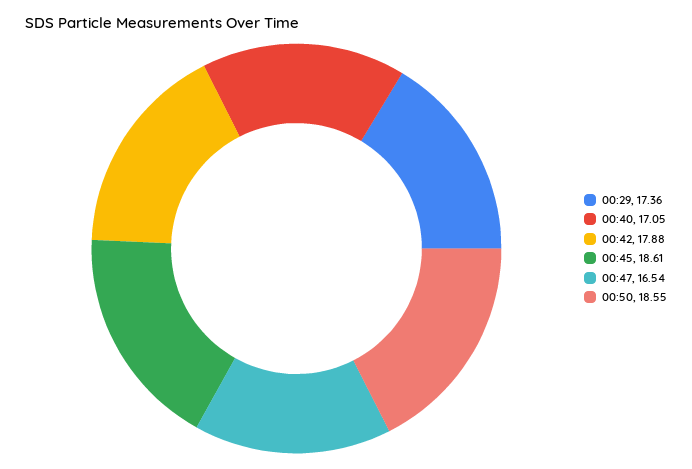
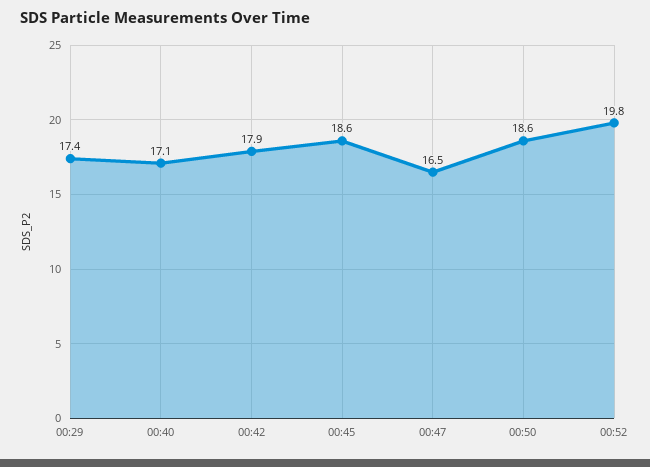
00:52: none -> 19.8

